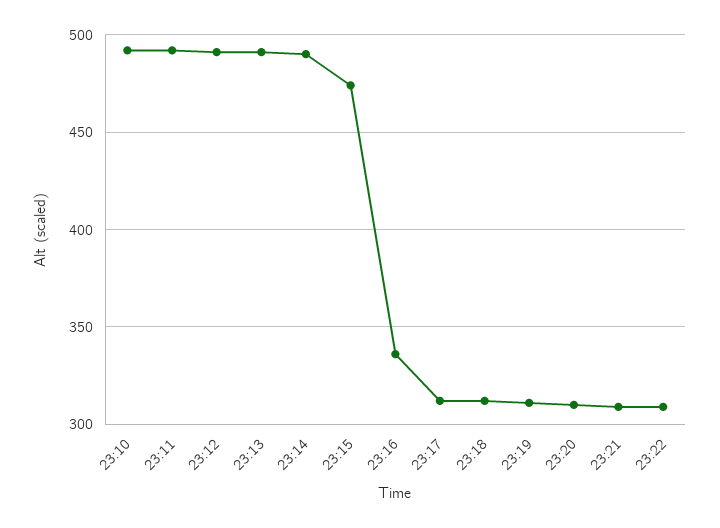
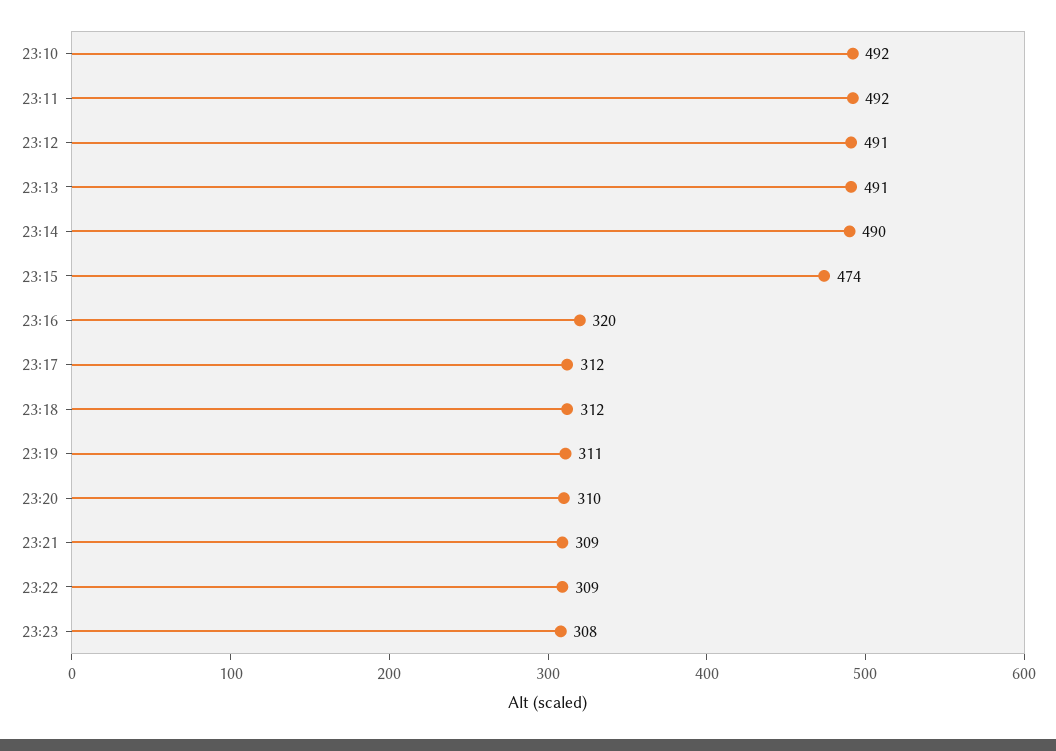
23:16: 335 -> 320
23:23: none -> 308

